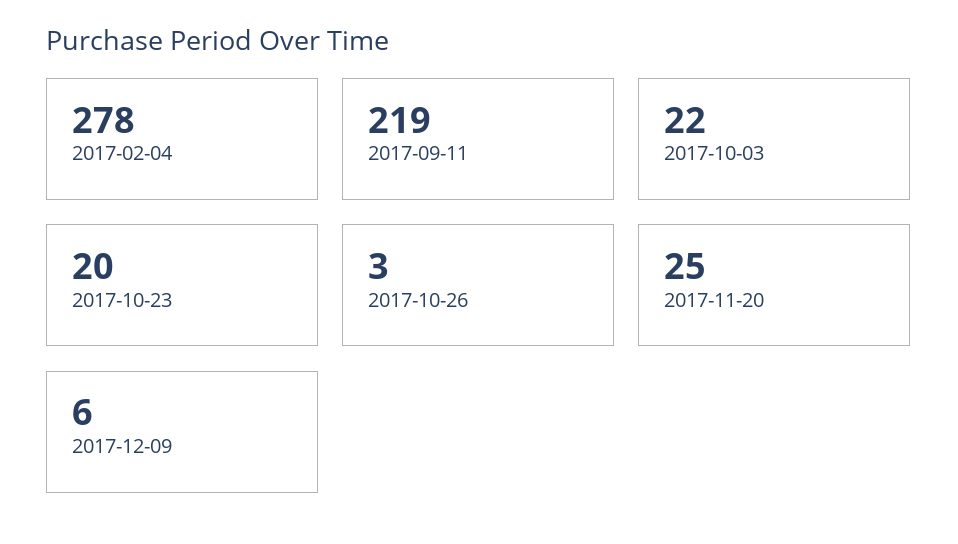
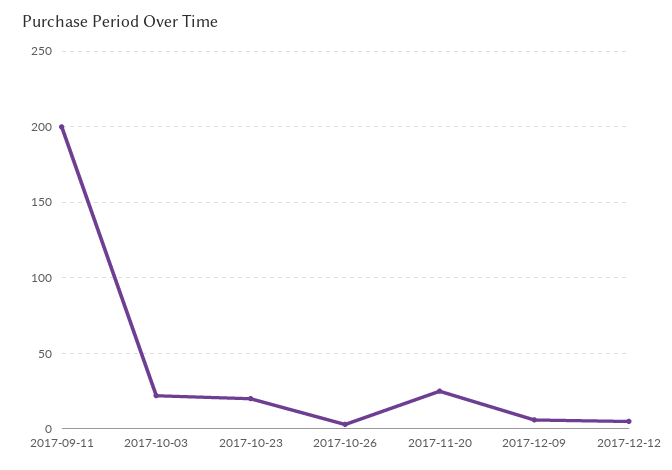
2017-02-04: 278 -> none
2017-09-11: 219 -> 200
2017-12-12: none -> 5

